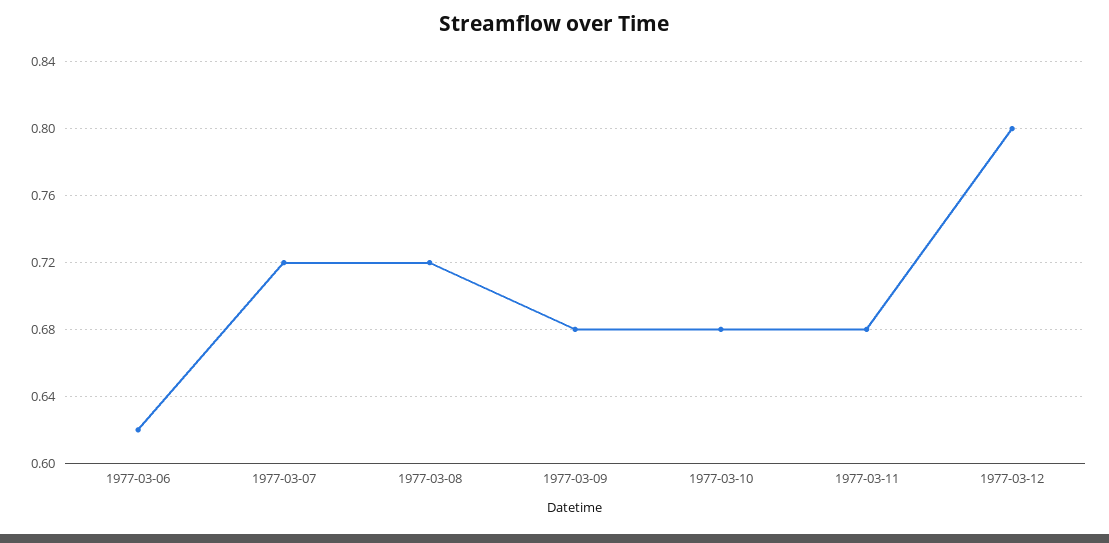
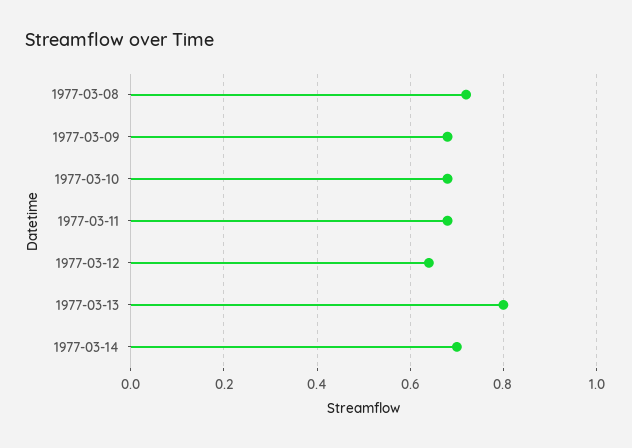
1977-03-06: 0.62 -> none
1977-03-07: 0.72 -> none
1977-03-12: 0.8 -> 0.65
1977-03-13: none -> 0.8
1977-03-14: none -> 0.7

